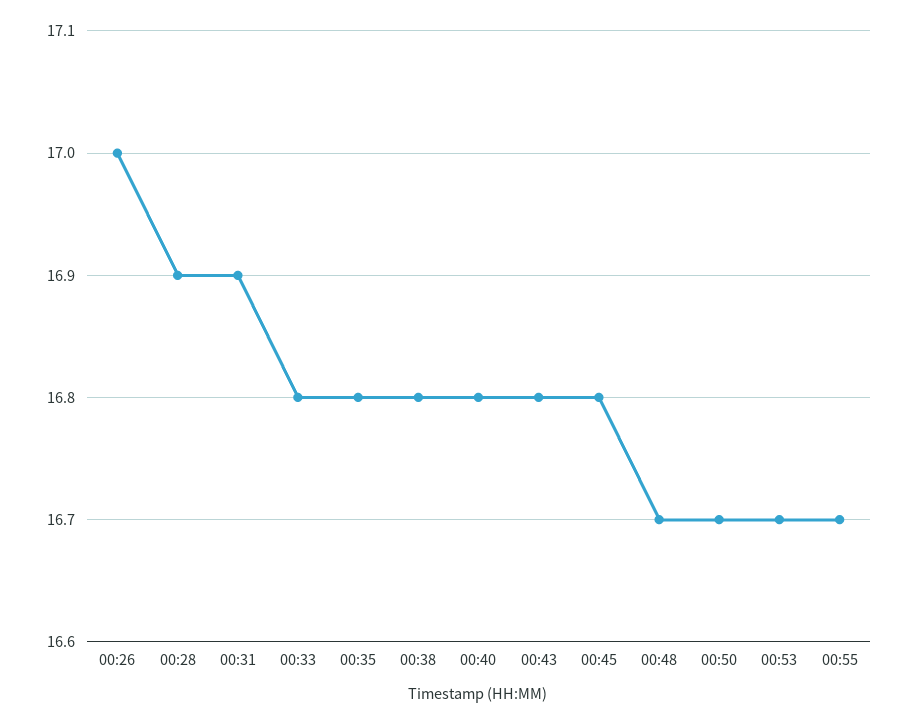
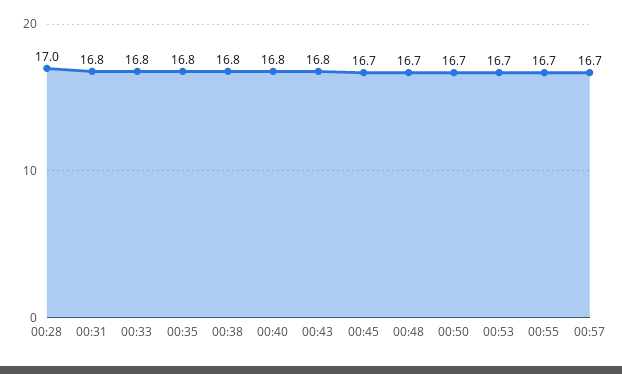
00:26: 17 -> none
00:28: 16.9 -> 17
00:31: 16.9 -> 16.8
00:45: 16.8 -> 16.7
00:57: none -> 16.7

